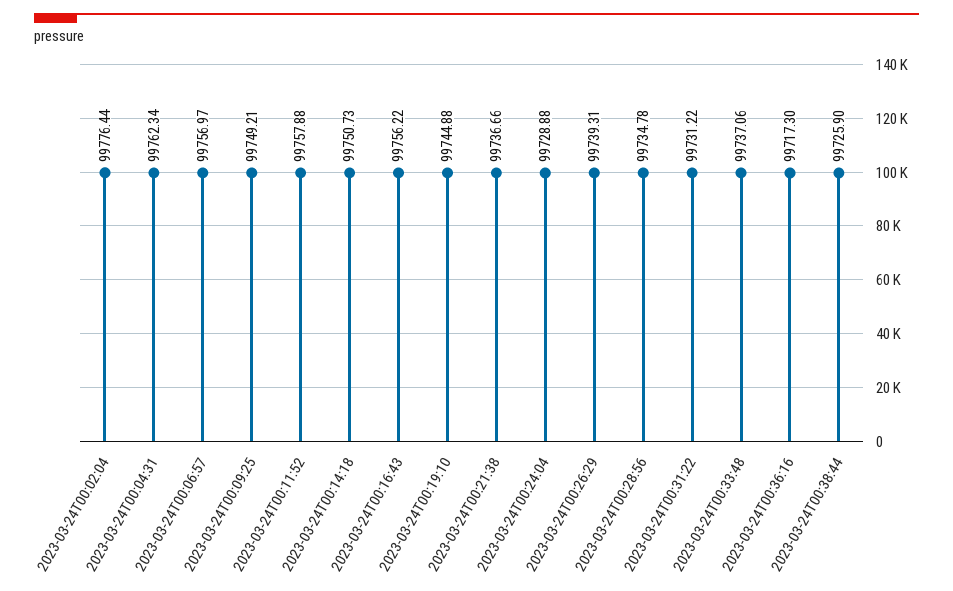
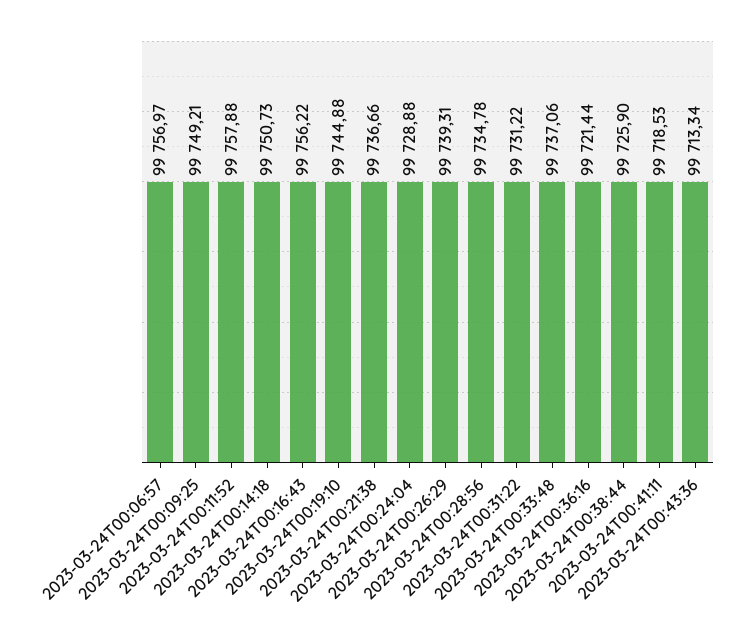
2023-03-24T00:02:04: 99776.44 -> none
2023-03-24T00:04:31: 99762.34 -> none
2023-03-24T00:36:16: 99717.3 -> 99721.44
2023-03-24T00:41:11: none -> 99718.53
2023-03-24T00:43:36: none -> 99713.34

